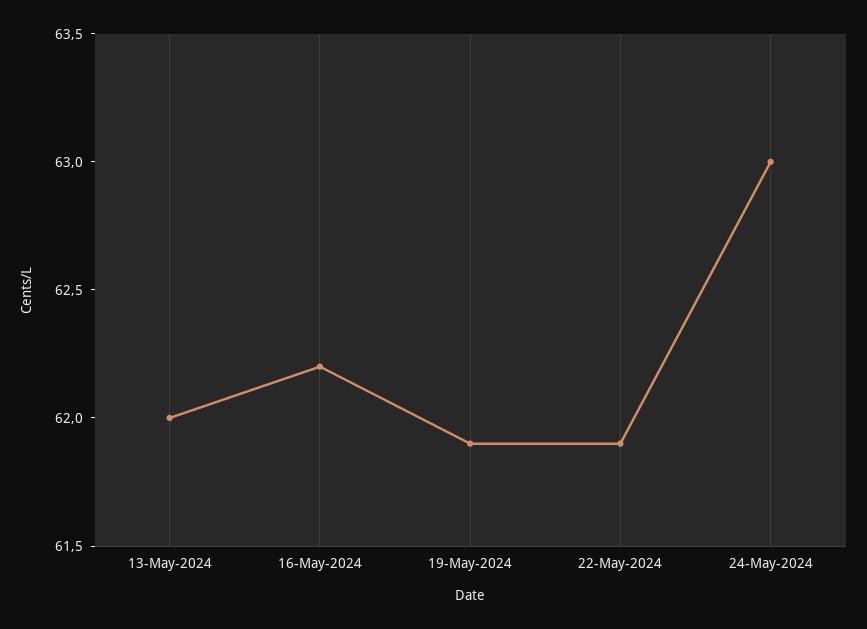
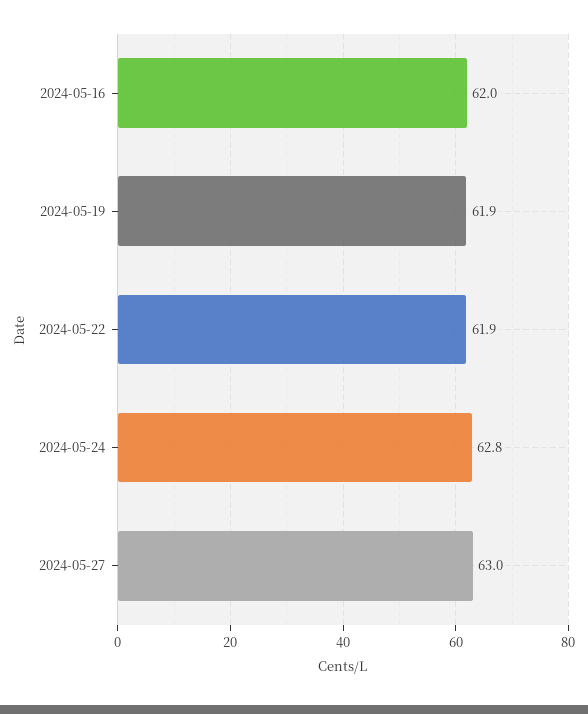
13-May-2024: 62 -> none
16-May-2024: 62.2 -> 62
24-May-2024: 63 -> 62.8
2024-05-27: none -> 63

